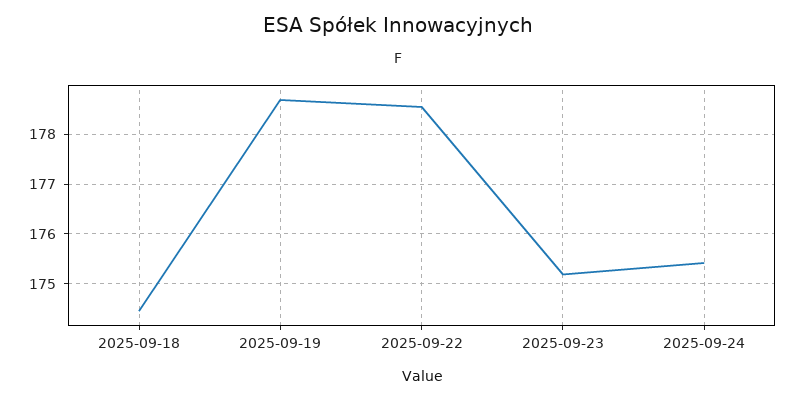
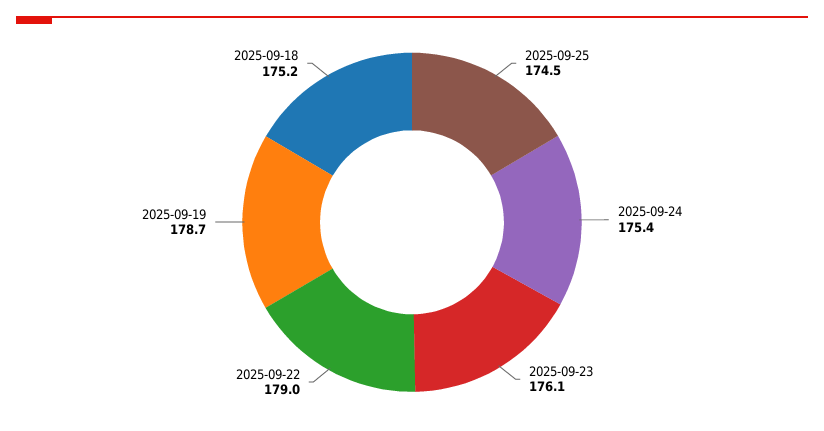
2025-09-18: 174.4 -> 175.2
2025-09-22: 178.6 -> 179
2025-09-23: 175.2 -> 176.1
2025-09-25: none -> 174.5

